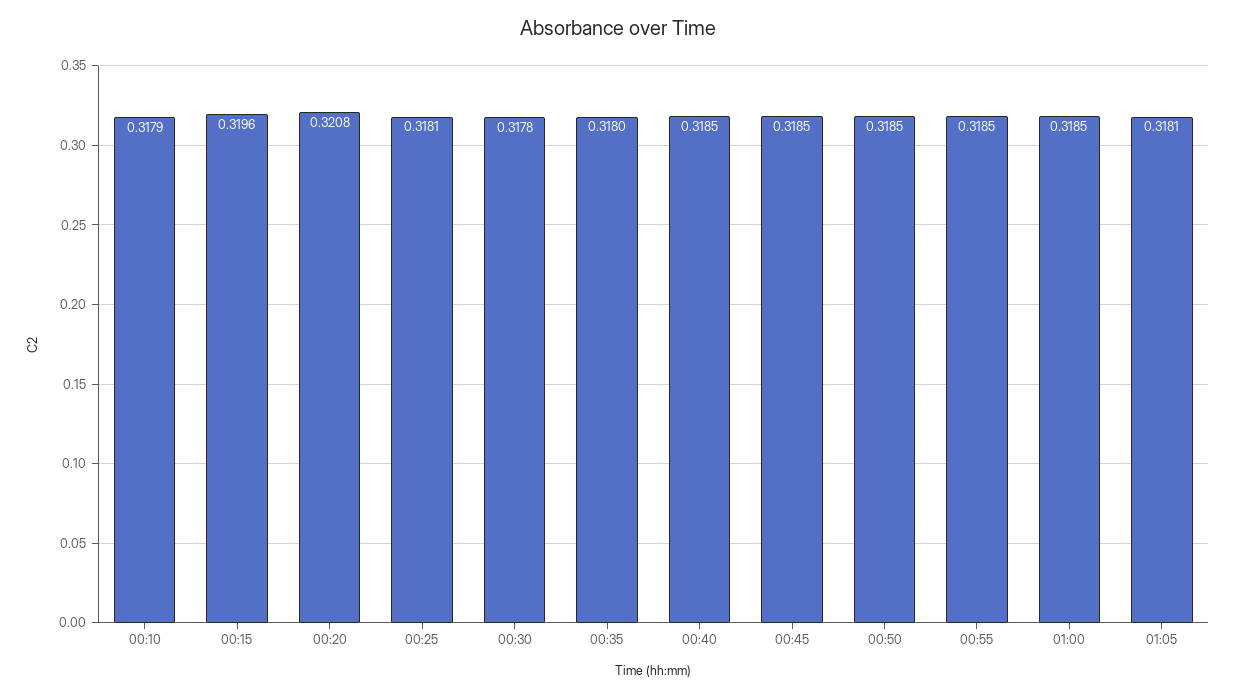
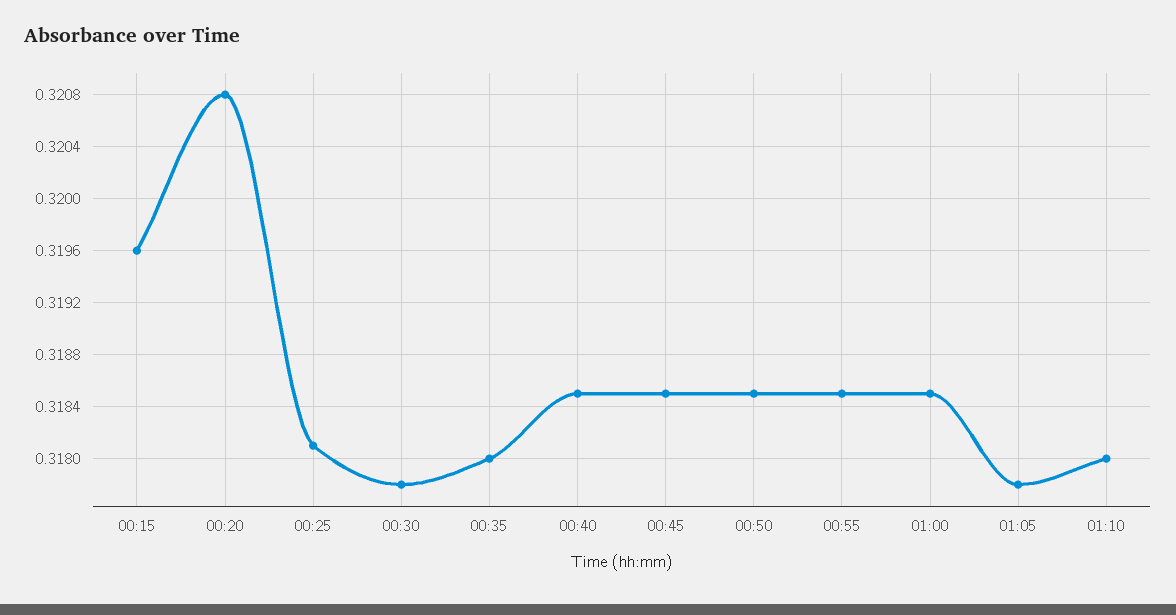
00:10: 0.3179 -> none
01:05: 0.3181 -> 0.3178
01:10: none -> 0.318

